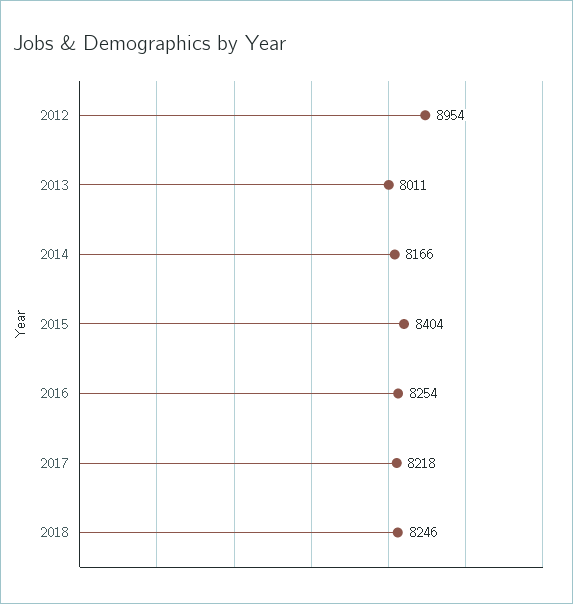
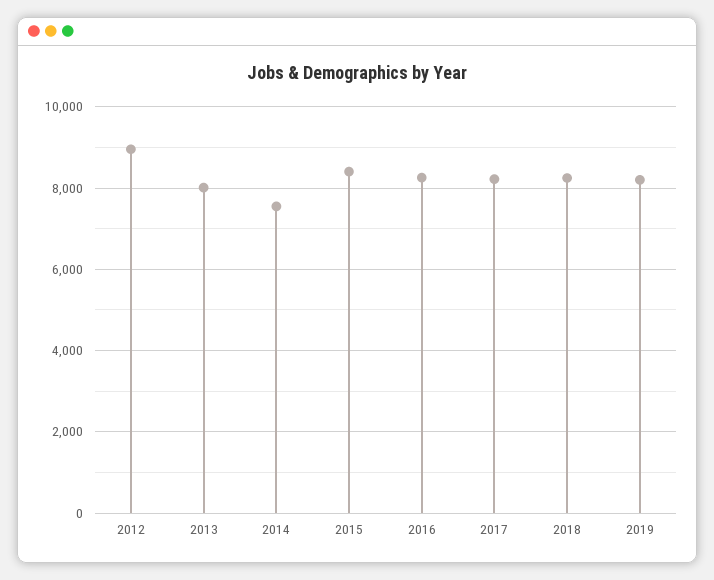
2014: 8166 -> 7600
2019: none -> 8200

